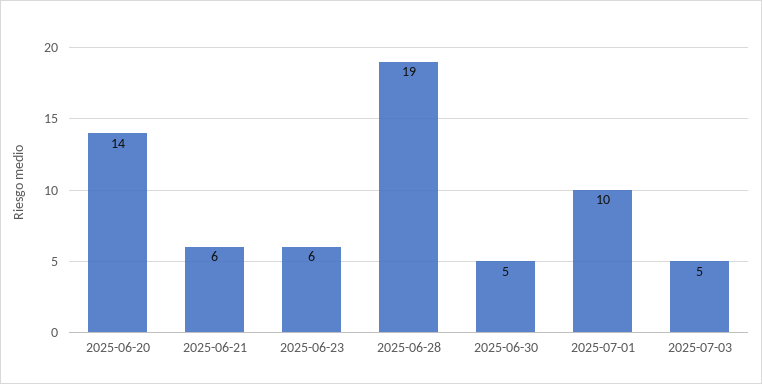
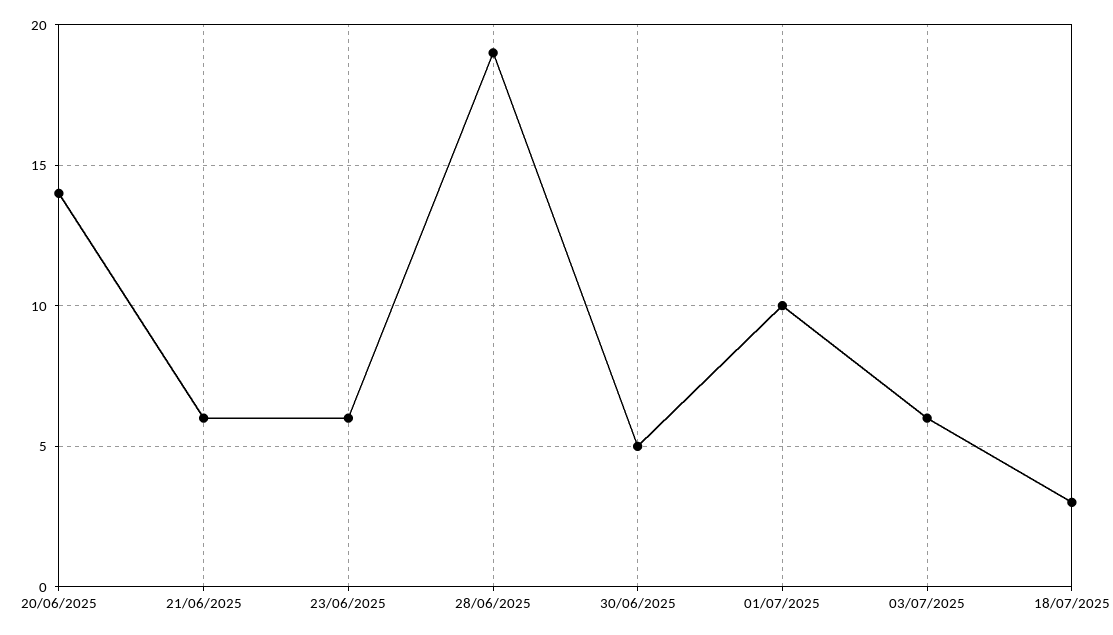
2025-07-03: 5 -> 6
18/07/2025: none -> 3

